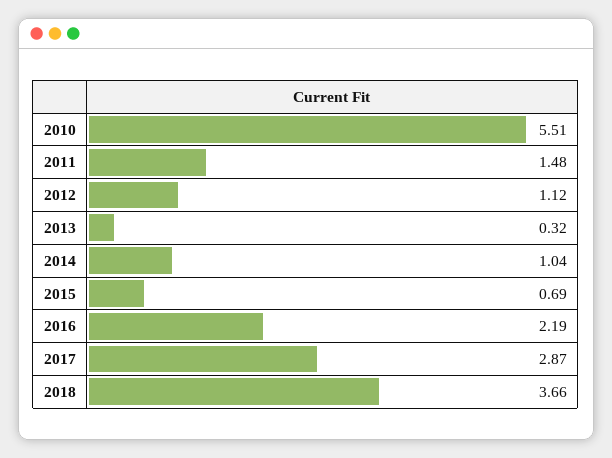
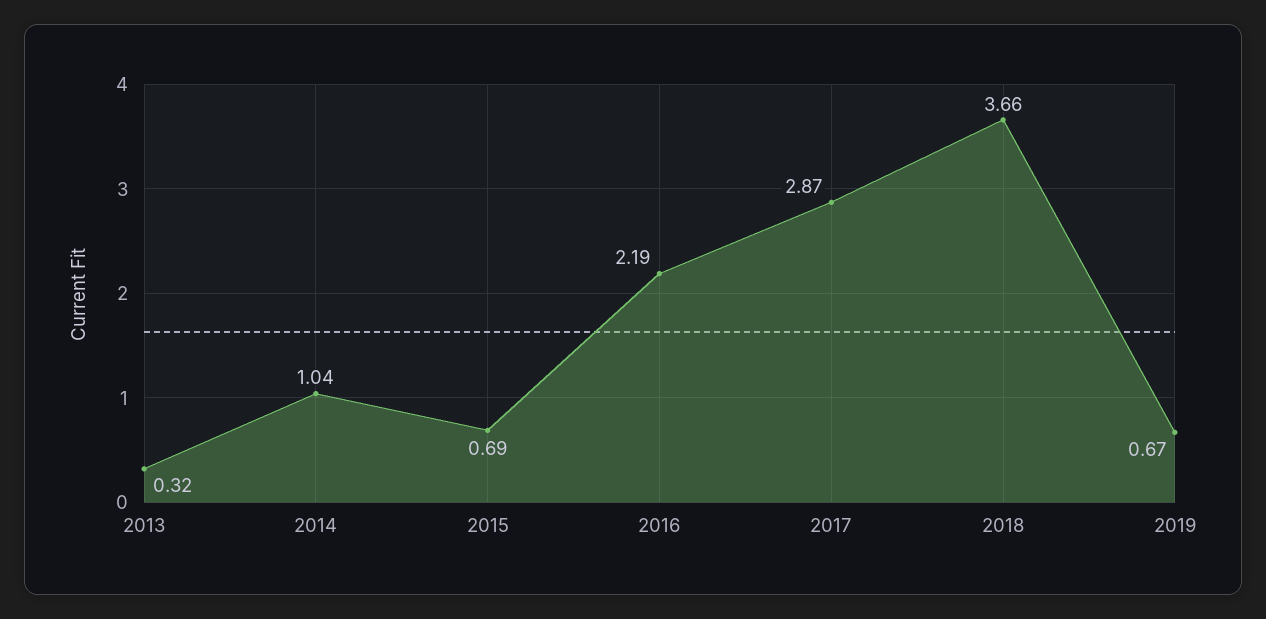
2010: 5.51 -> none
2011: 1.48 -> none
2012: 1.12 -> none
2019: none -> 0.67

